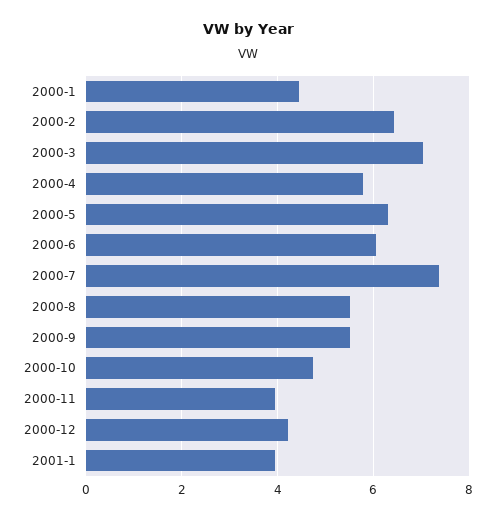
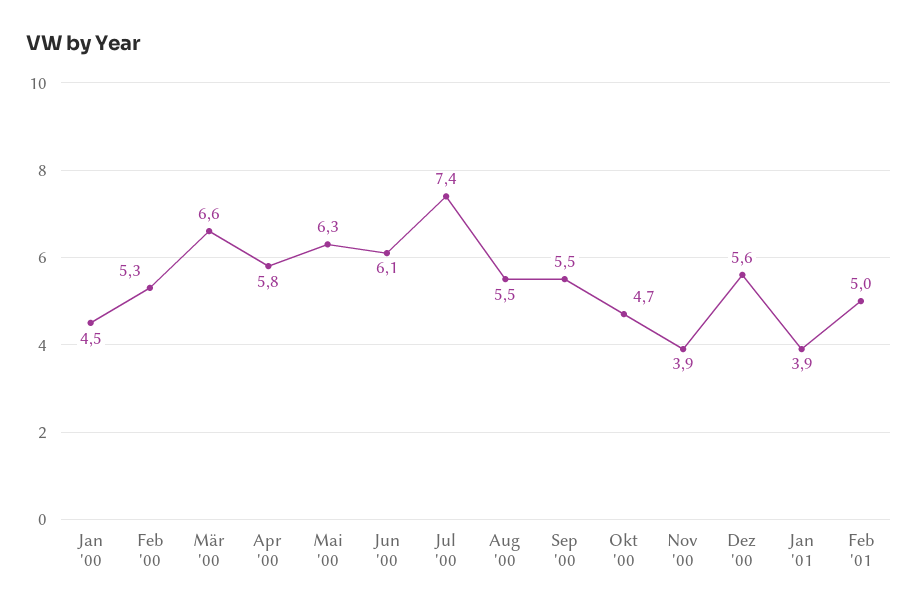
2000-2: 6.4 -> 5.3
2000-3: 7 -> 6.6
2000-12: 4.2 -> 5.6
Feb '01: none -> 5

